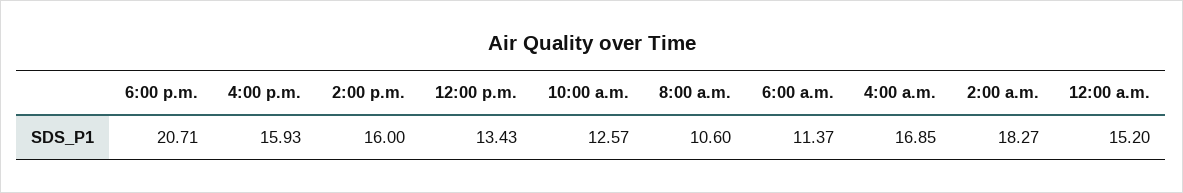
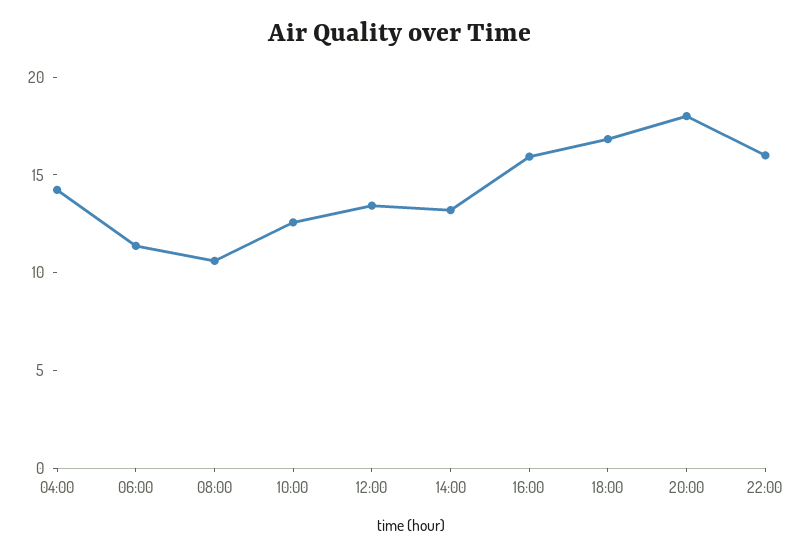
6:00 p.m.: 20.71 -> 17
2:00 p.m.: 16 -> 13
4:00 a.m.: 16.85 -> 14
2:00 a.m.: 18.27 -> none
12:00 a.m.: 15.2 -> none
20:00: none -> 18
22:00: none -> 16

